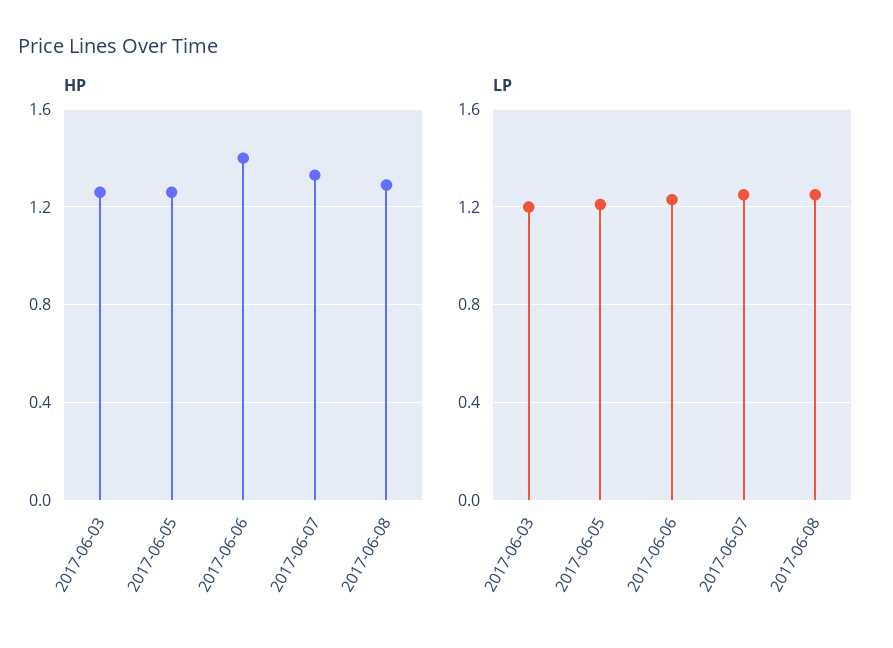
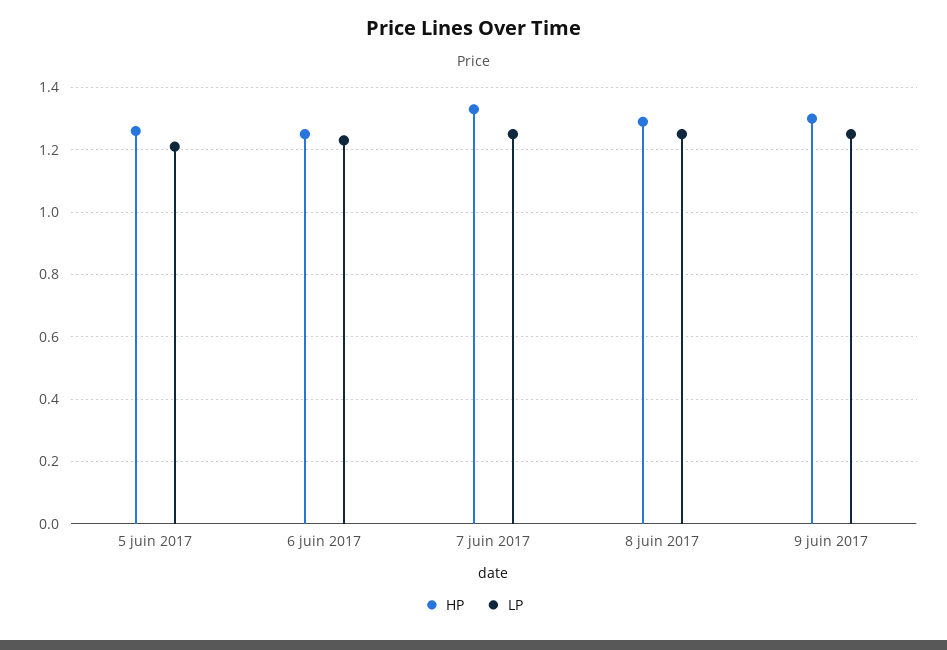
HP, 2017-06-03: 1.25 -> none
HP, 2017-06-06: 1.4 -> 1.25
LP, 2017-06-03: 1.2 -> none
HP, 9 juin 2017: none -> 1.3
LP, 9 juin 2017: none -> 1.25

